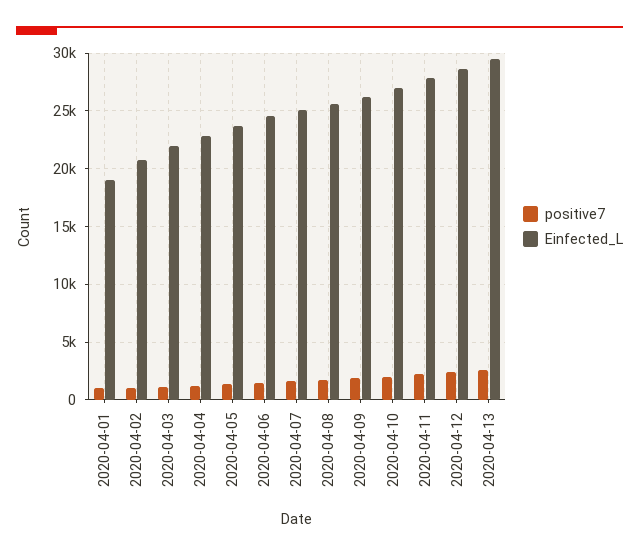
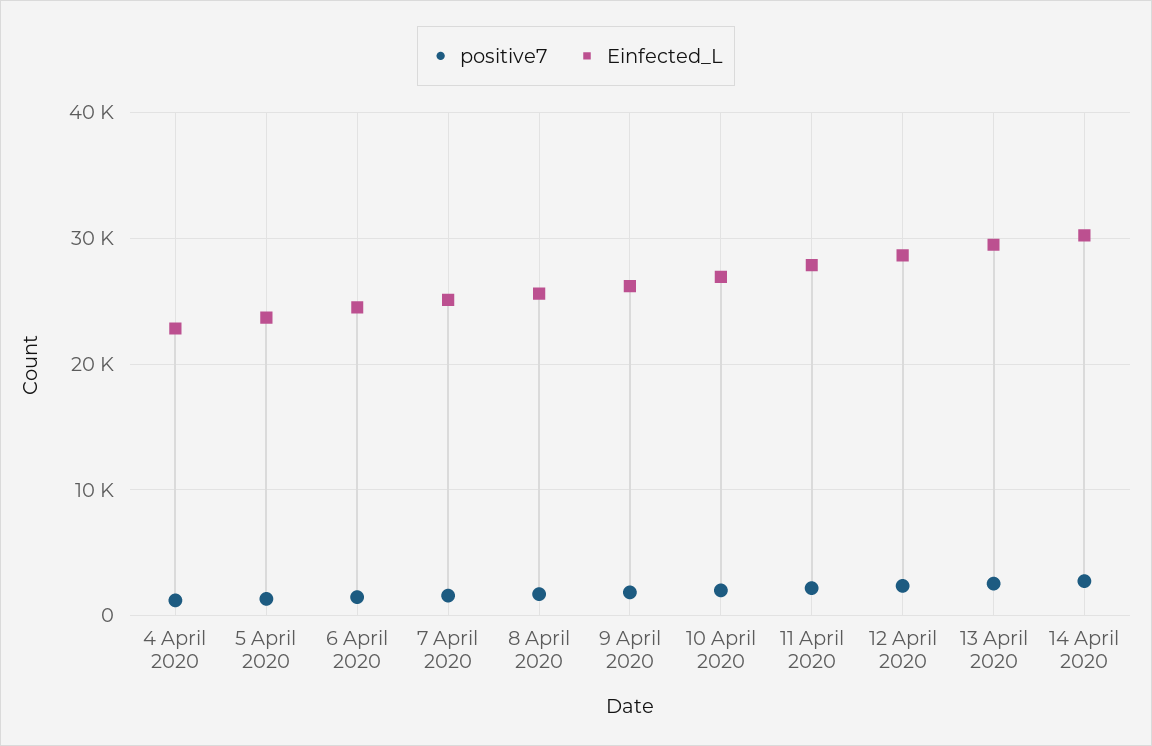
positive7, 2020-04-01: 1000 -> none
Einfected_L, 2020-04-01: 19000 -> none
positive7, 2020-04-02: 1000 -> none
Einfected_L, 2020-04-02: 21000 -> none
positive7, 2020-04-03: 1000 -> none
Einfected_L, 2020-04-03: 22000 -> none
positive7, 14 April 2020: none -> 3000
Einfected_L, 14 April 2020: none -> 30000

